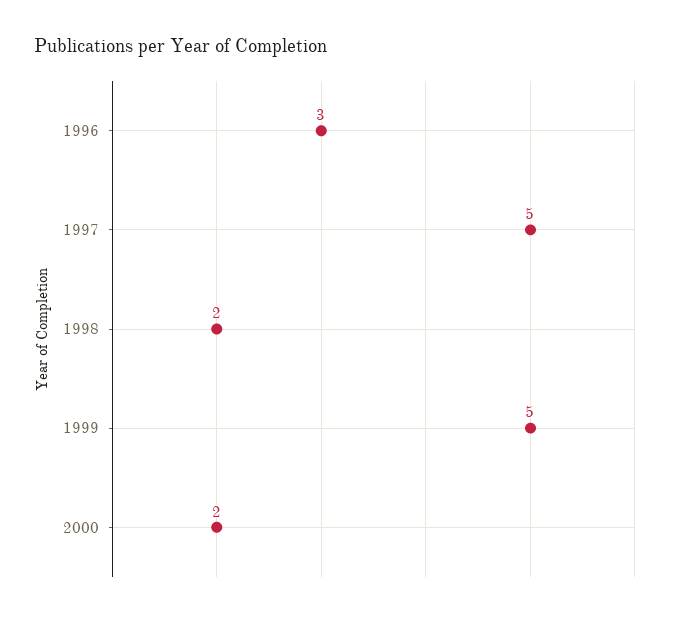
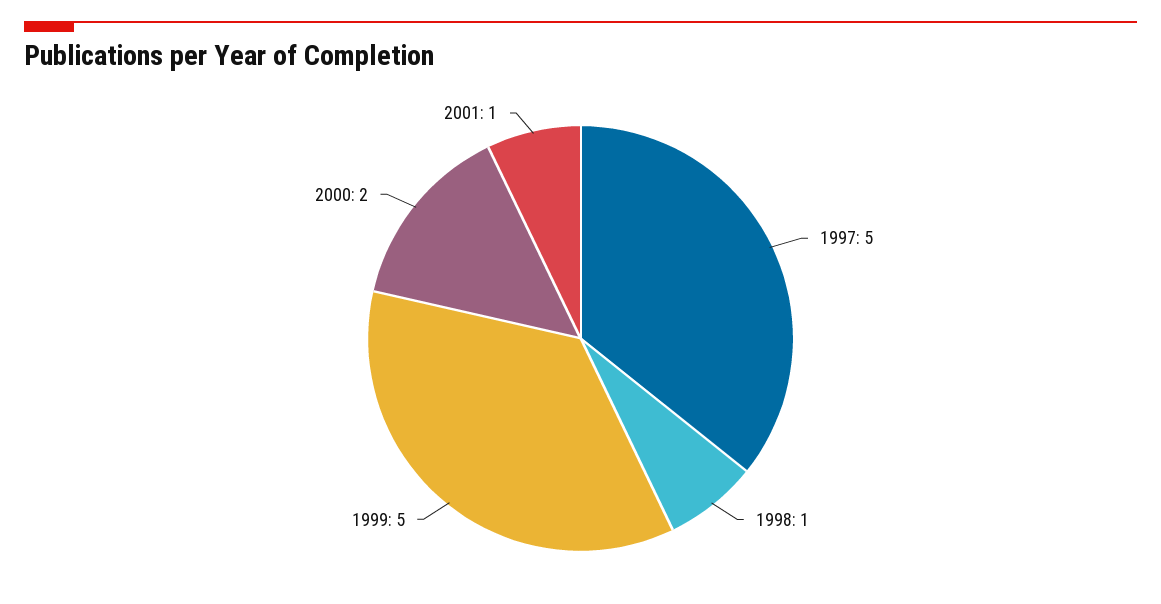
1996: 3 -> none
1998: 2 -> 1
2001: none -> 1

